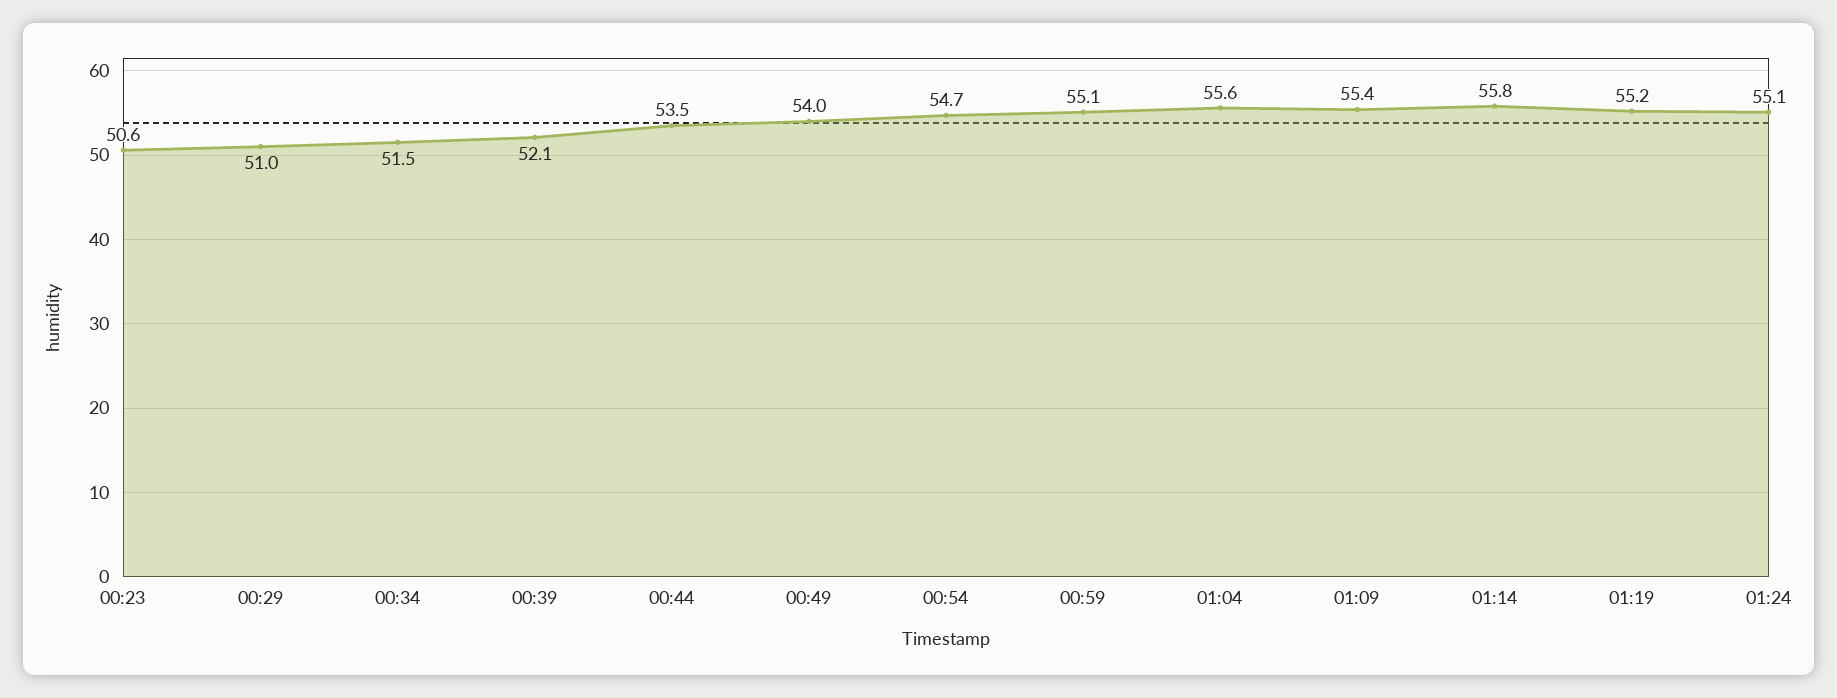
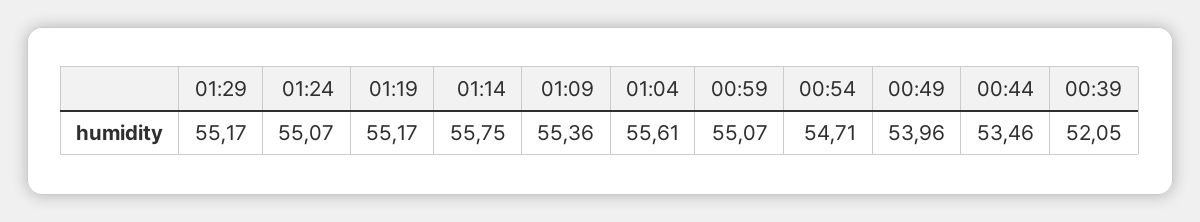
00:23: 50.6 -> none
00:29: 51 -> none
00:34: 51.5 -> none
01:29: none -> 55.17

